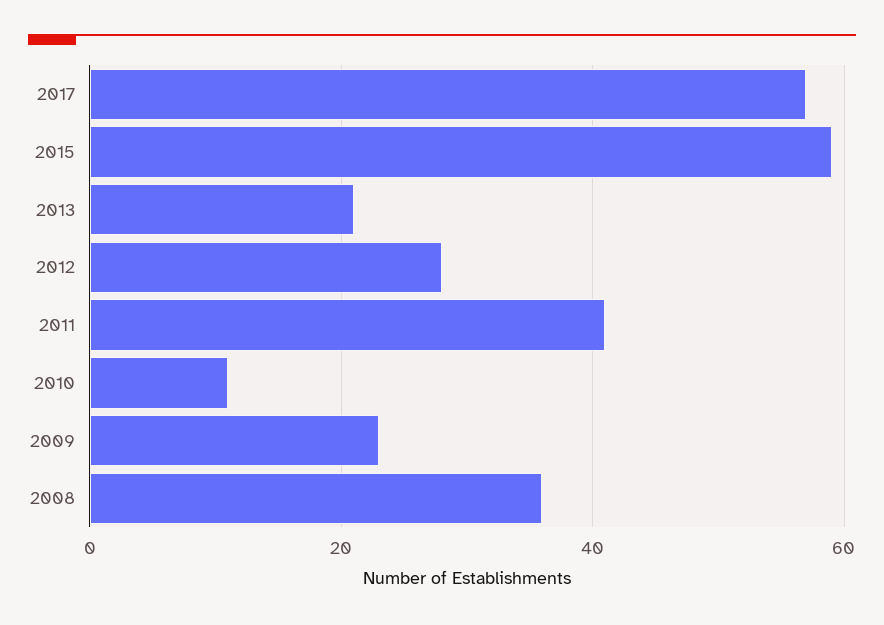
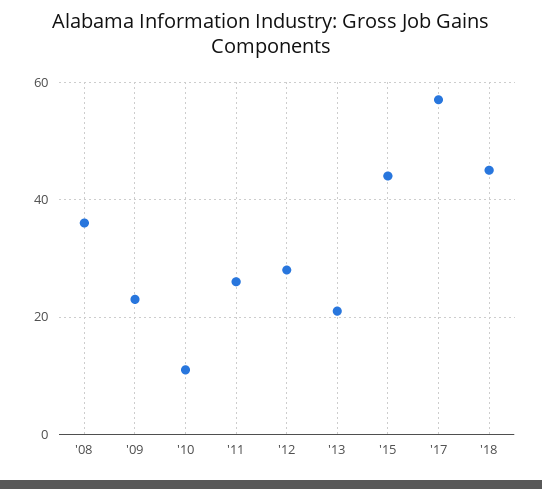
2015: 60 -> 45
2011: 40 -> 25
'18: none -> 45

